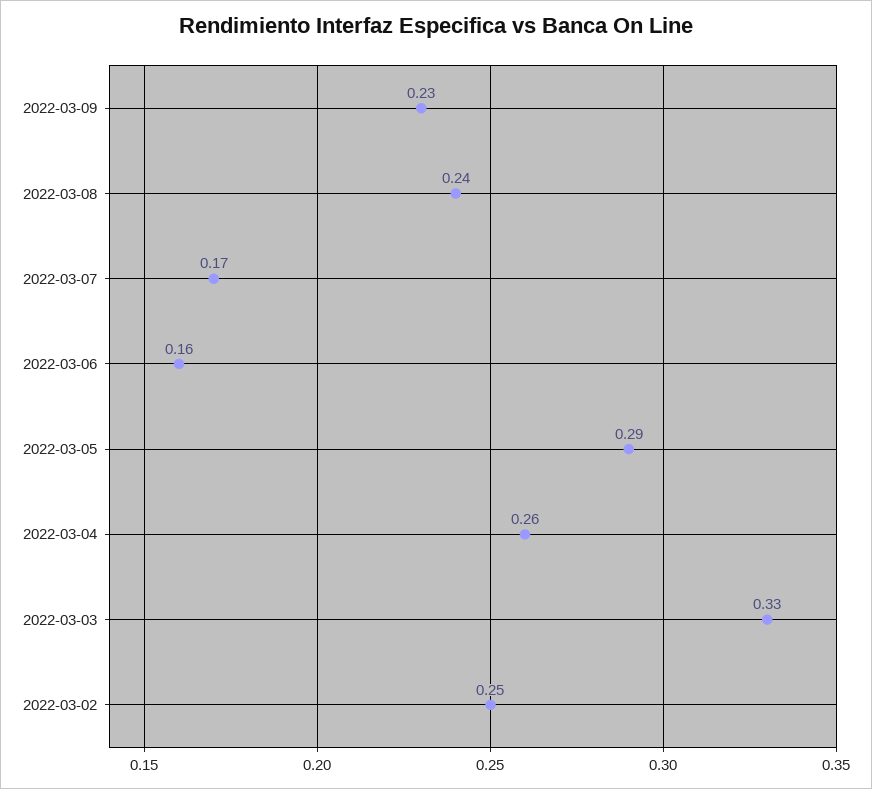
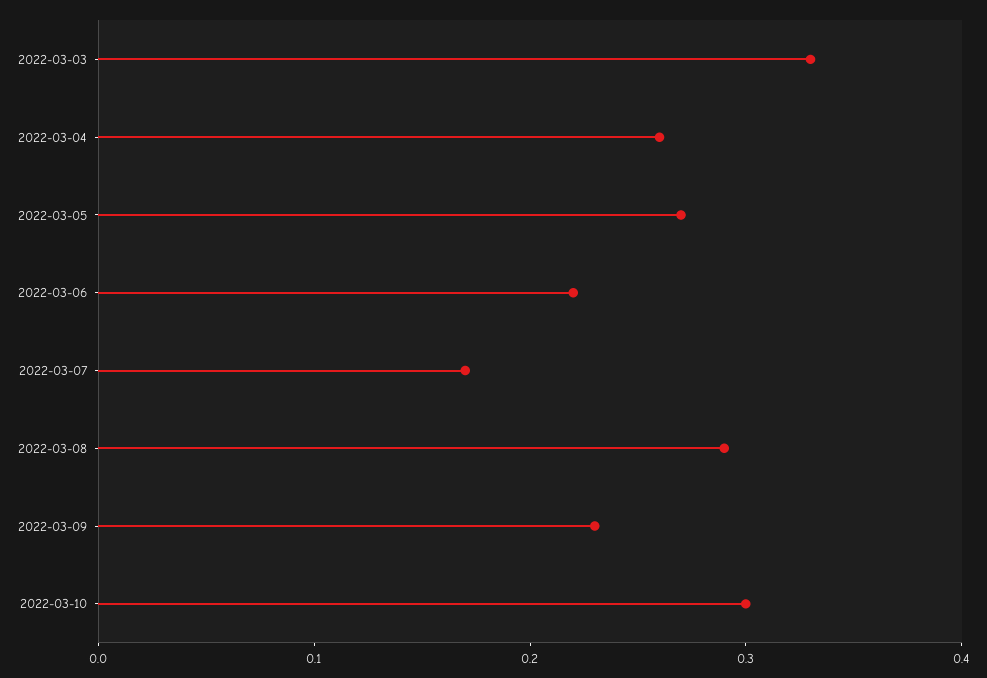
2022-03-08: 0.24 -> 0.29
2022-03-06: 0.16 -> 0.22
2022-03-05: 0.29 -> 0.27
2022-03-02: 0.25 -> none
2022-03-10: none -> 0.3

